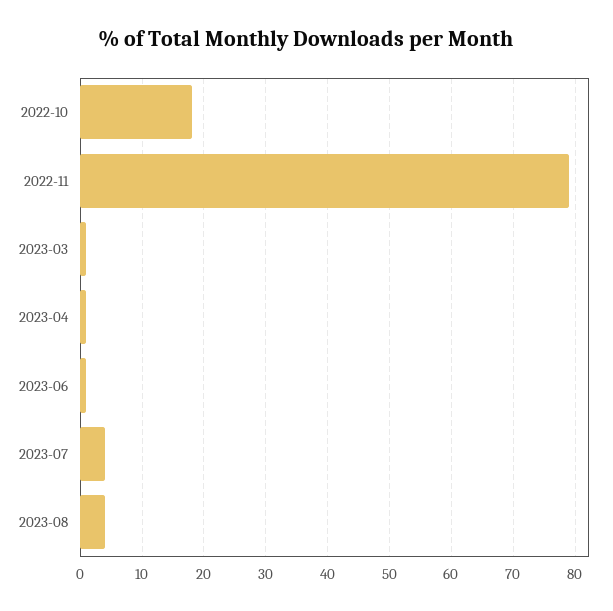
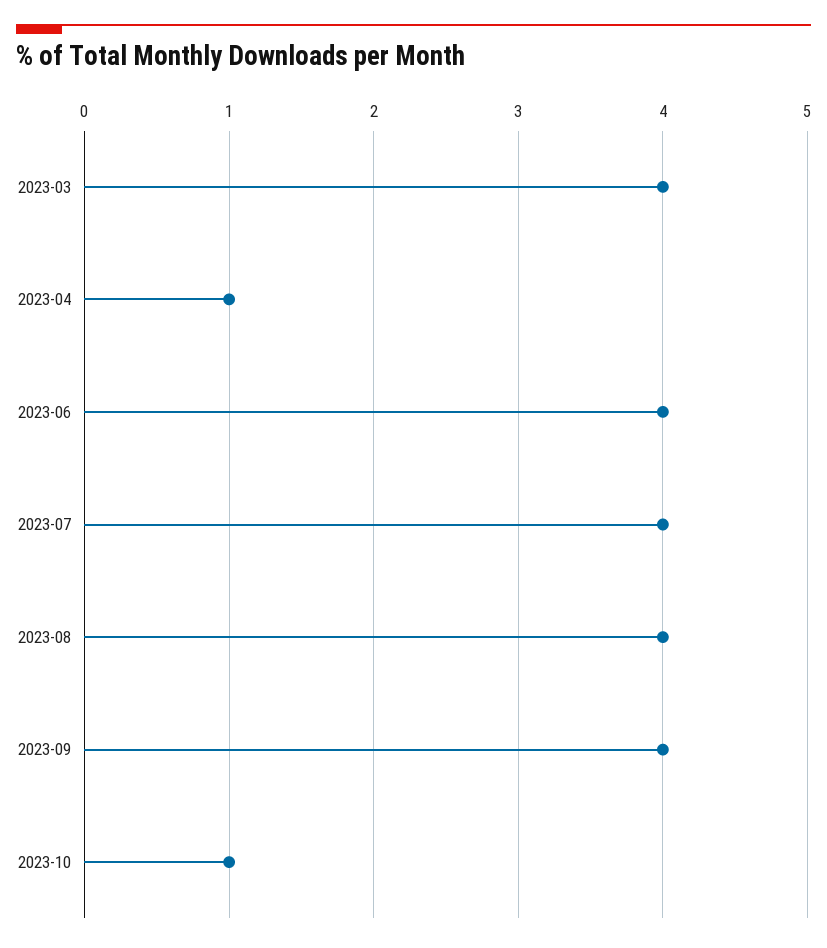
2022-10: 18 -> none
2022-11: 79 -> none
2023-03: 1 -> 4
2023-06: 1 -> 4
2023-09: none -> 4
2023-10: none -> 1

